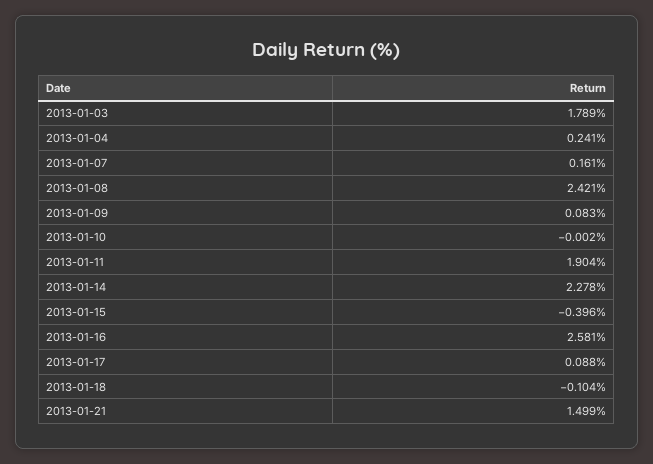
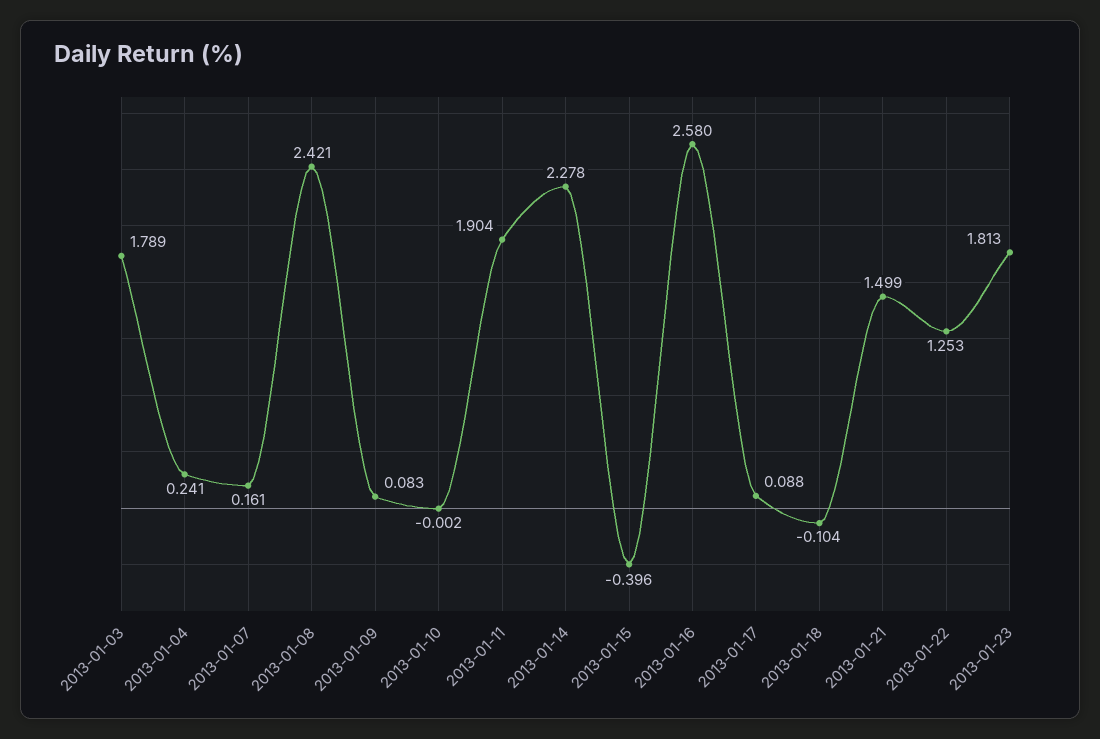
2013-01-16: 2.581 -> 2.58
2013-01-22: none -> 1.253
2013-01-23: none -> 1.813

